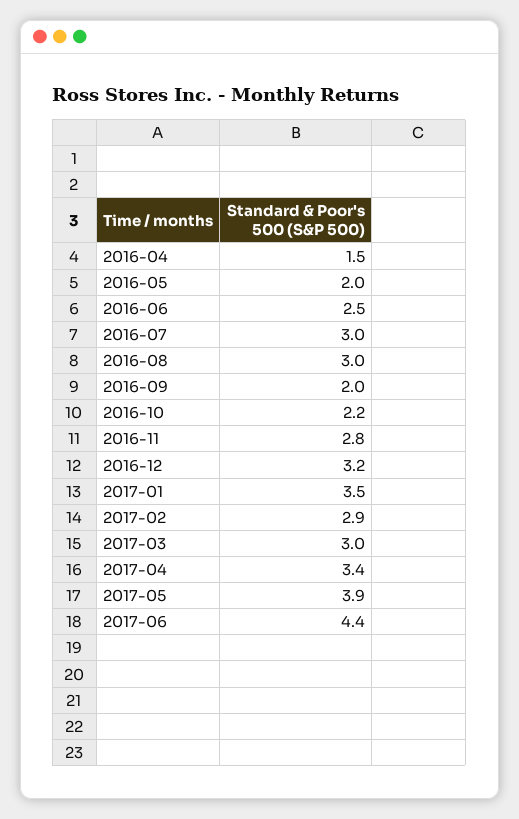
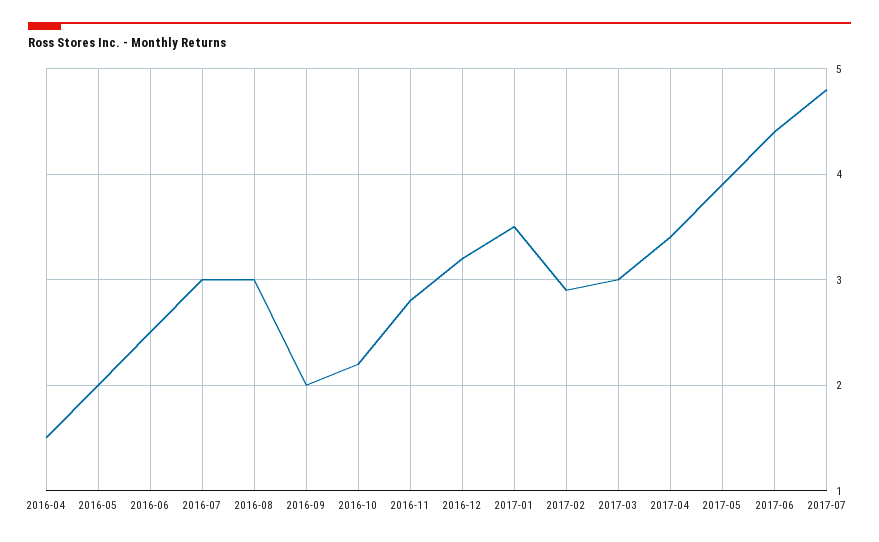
2017-07: none -> 4.8

